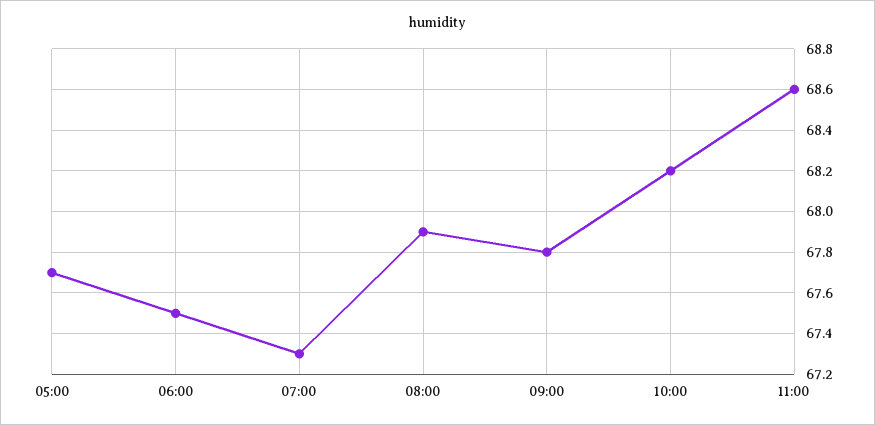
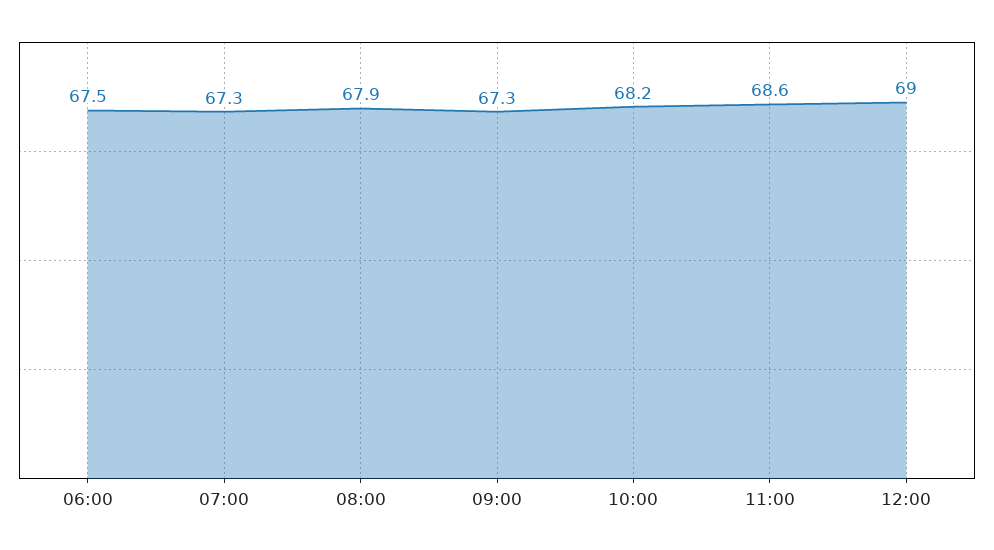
05:00: 67.7 -> none
09:00: 67.8 -> 67.3
12:00: none -> 69

